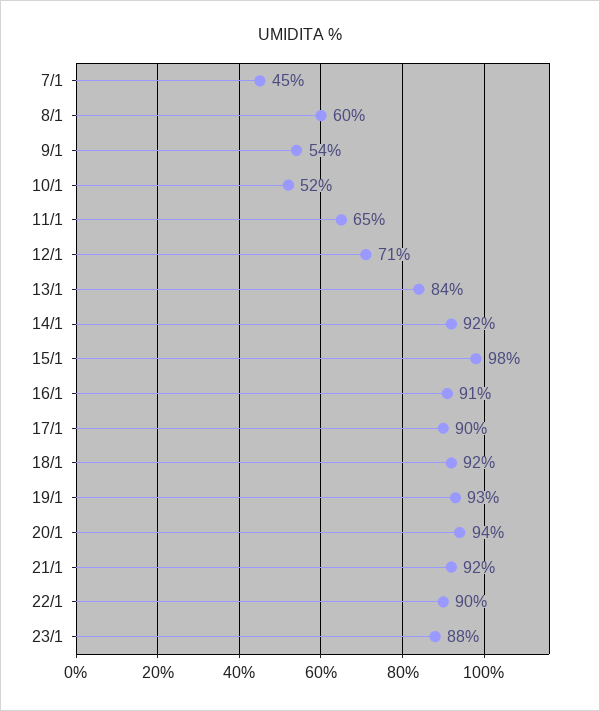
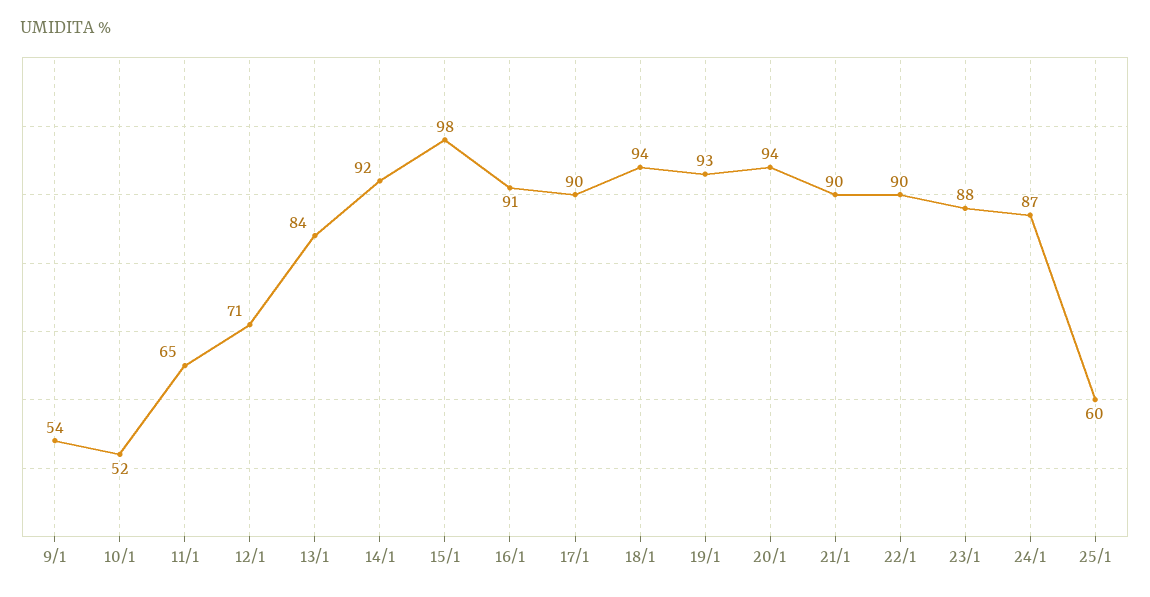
7/1: 45 -> none
8/1: 60 -> none
18/1: 92 -> 94
21/1: 92 -> 90
24/1: none -> 87
25/1: none -> 60

